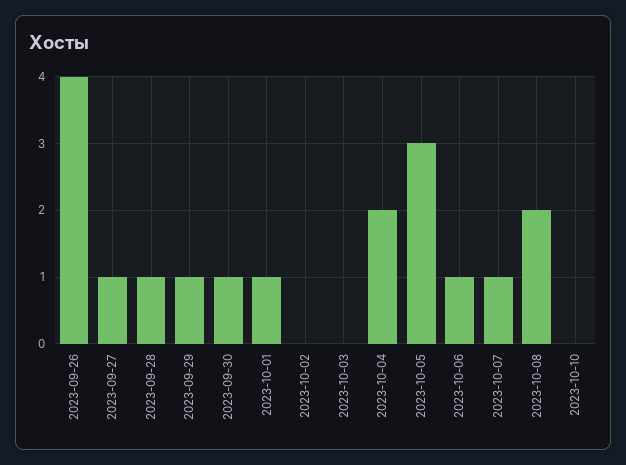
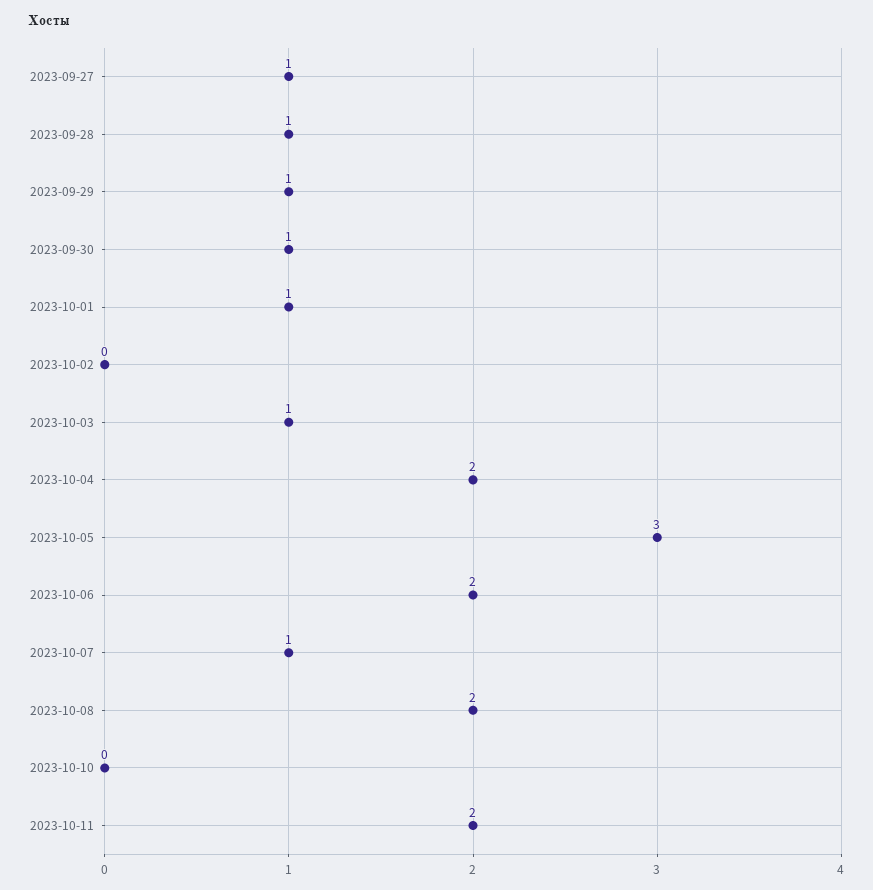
2023-09-26: 4 -> none
2023-10-03: 0 -> 1
2023-10-06: 1 -> 2
2023-10-11: none -> 2

